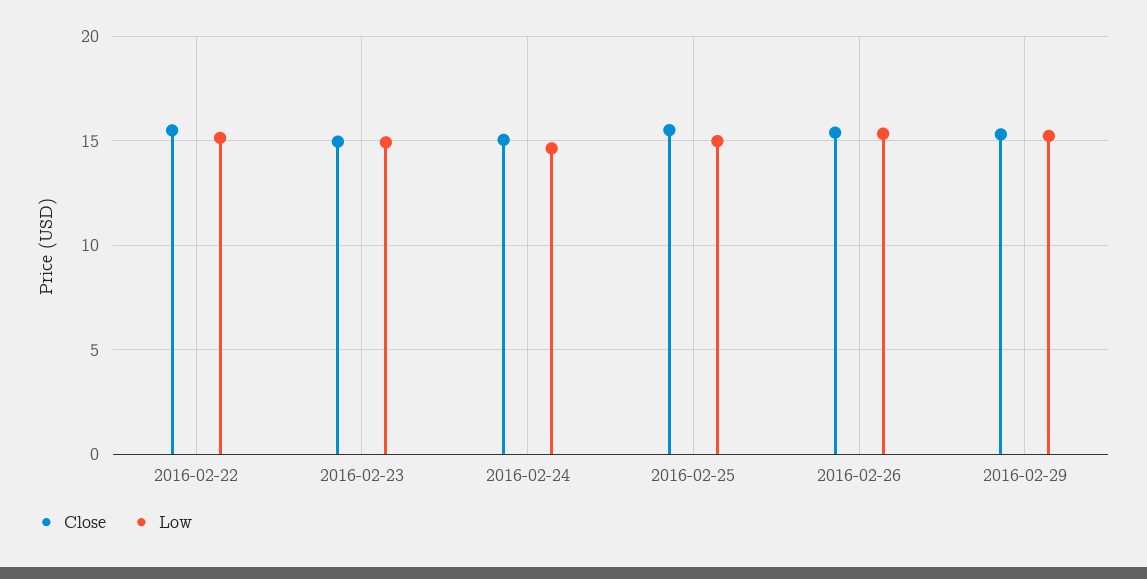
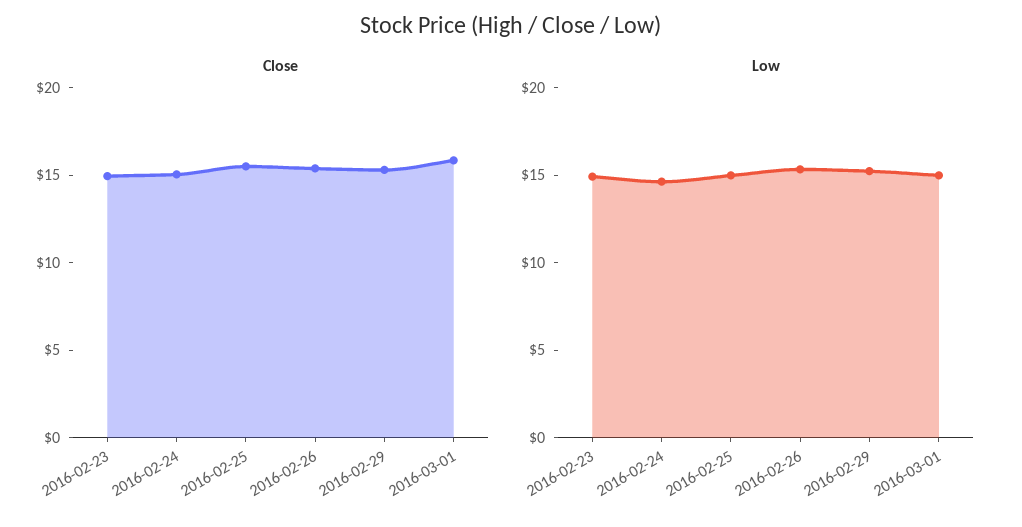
Close, 2016-02-22: 15.5 -> none
Low, 2016-02-22: 15 -> none
Close, 2016-03-01: none -> 16
Low, 2016-03-01: none -> 15

